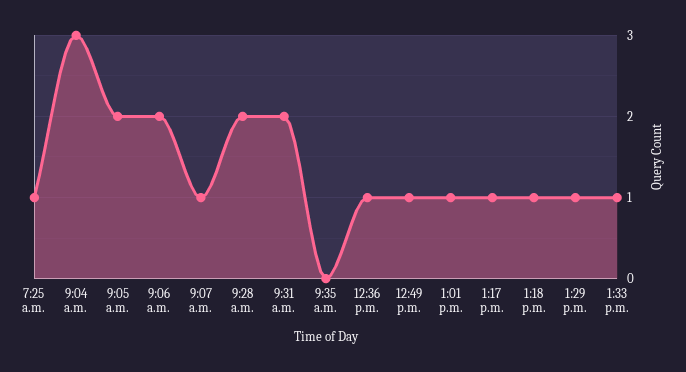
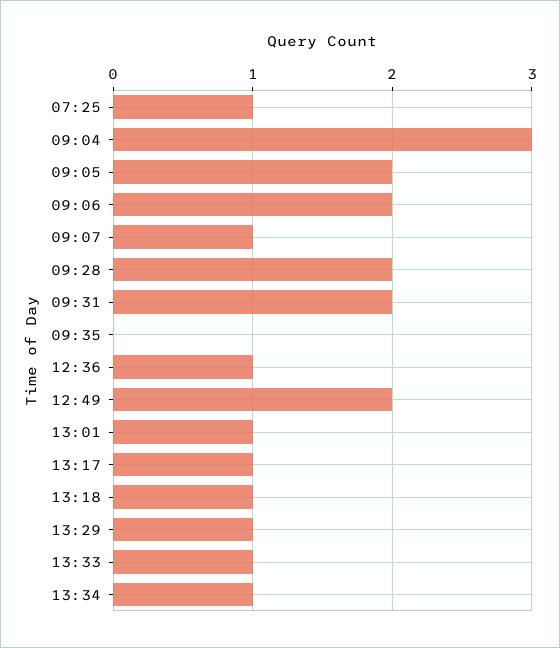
12:49 p.m.: 1 -> 2
13:34: none -> 1

